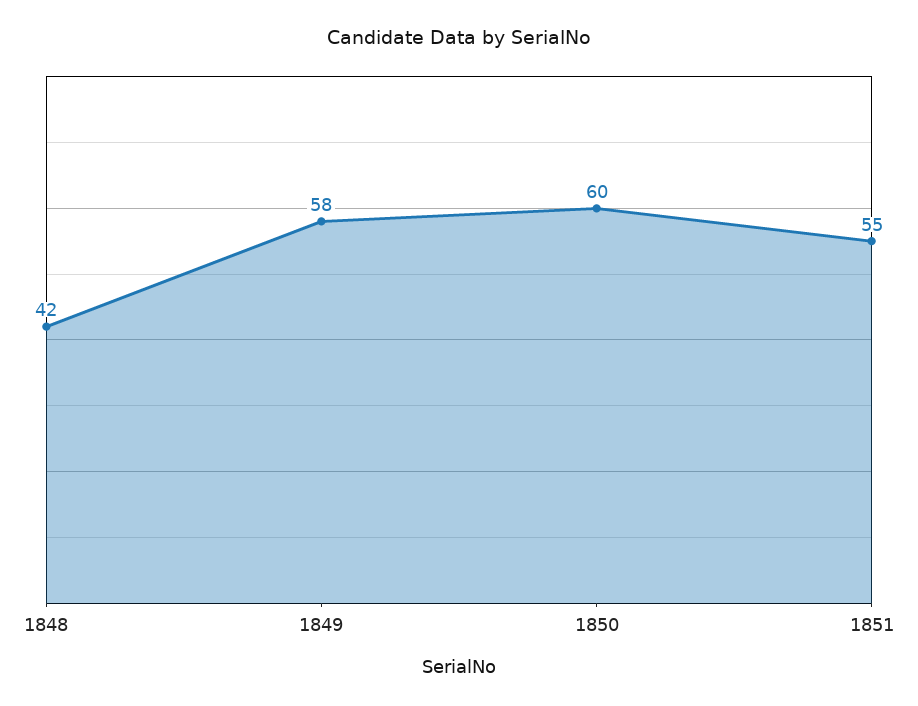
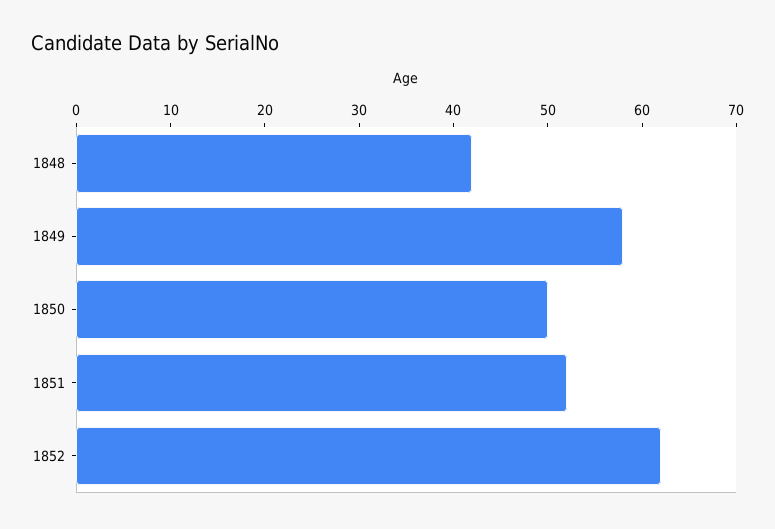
1850: 60 -> 50
1851: 55 -> 52
1852: none -> 62

